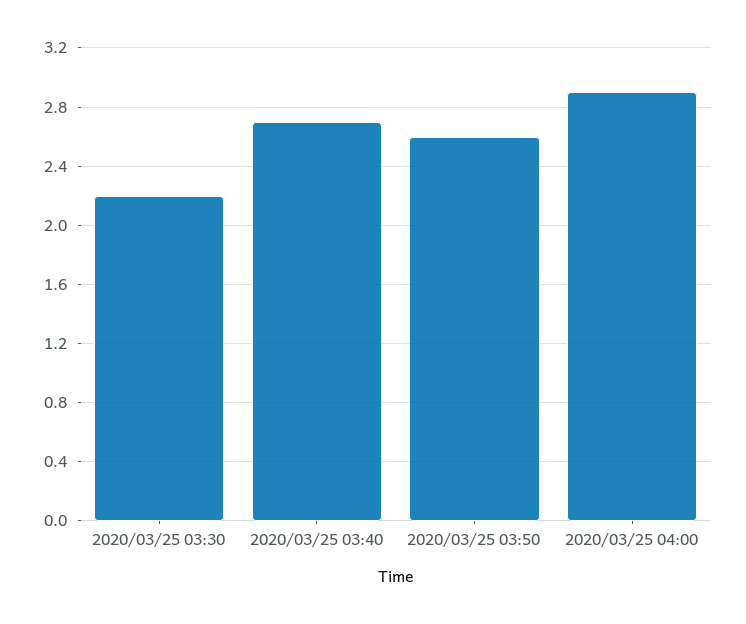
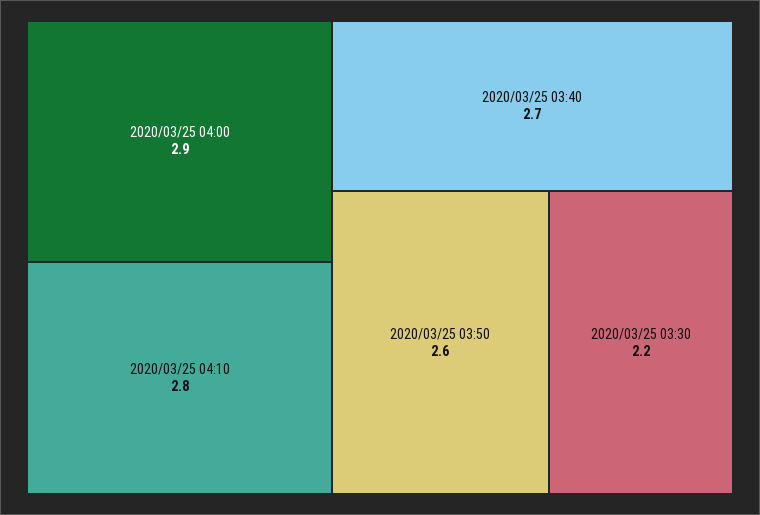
2020/03/25 04:10: none -> 2.8

